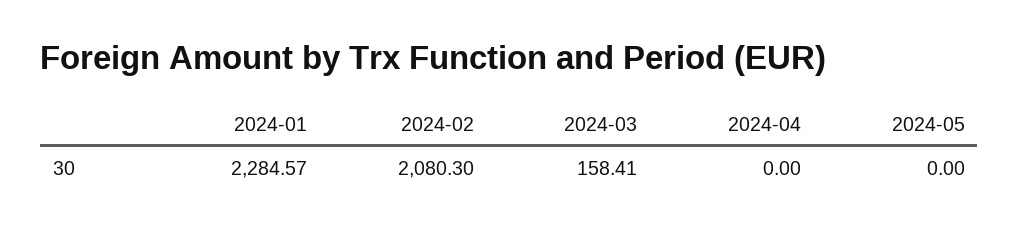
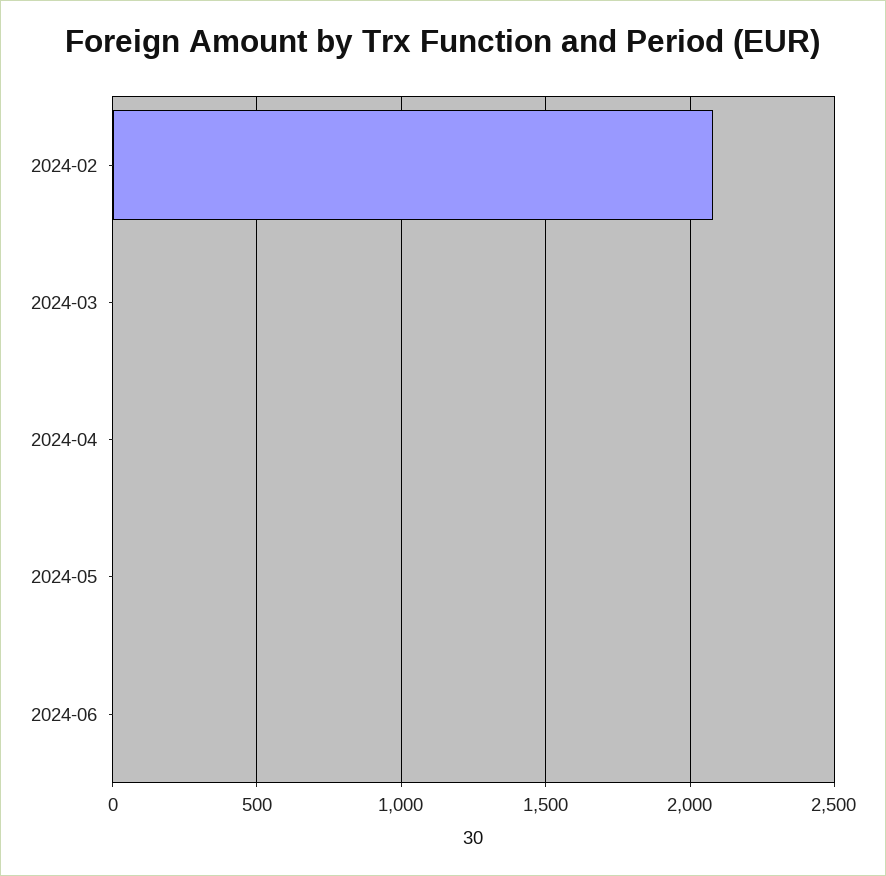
2024-01: 2284.57 -> none
2024-03: 158.41 -> 0
2024-06: none -> 0

